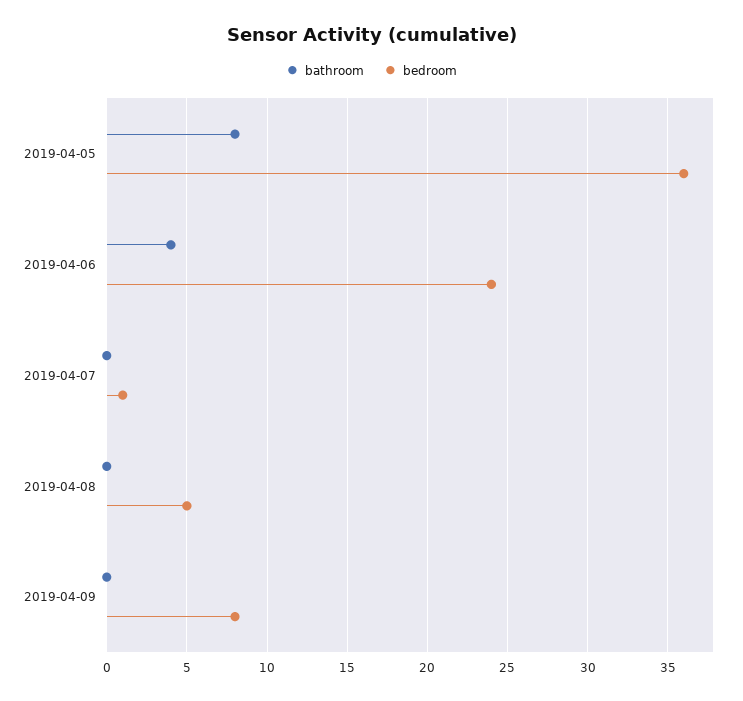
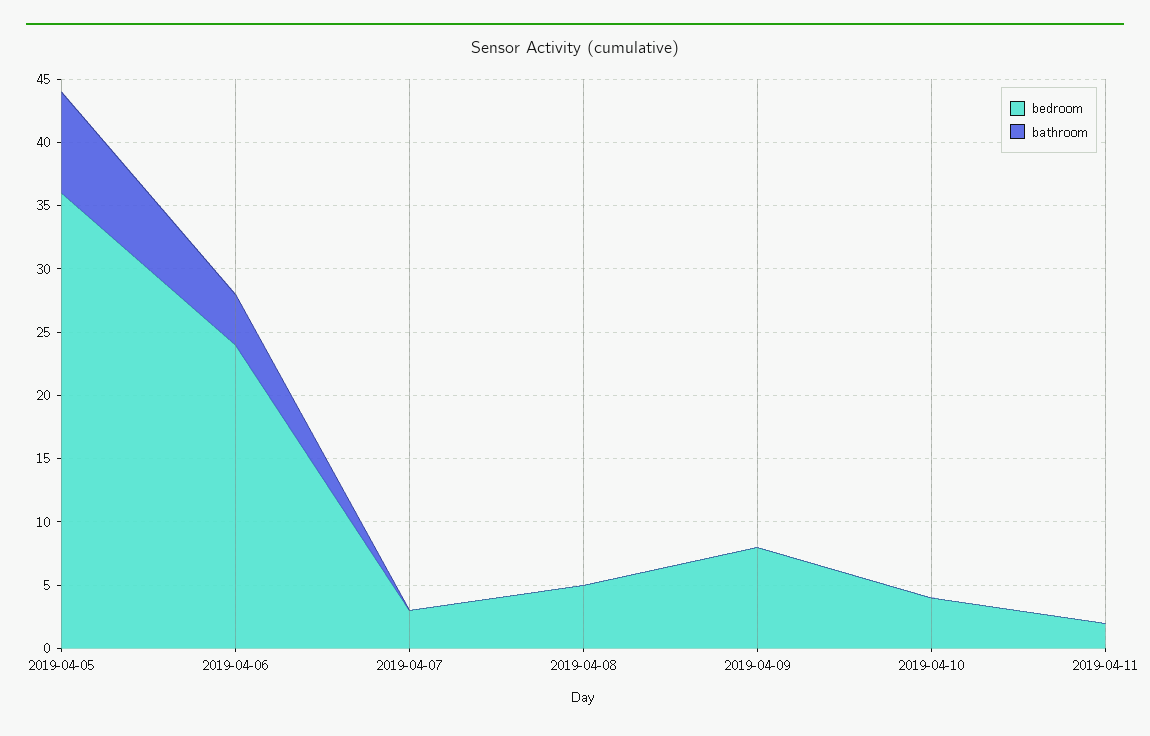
bedroom, 2019-04-07: 1 -> 3
bedroom, 2019-04-10: none -> 4
bathroom, 2019-04-10: none -> 0
bedroom, 2019-04-11: none -> 2
bathroom, 2019-04-11: none -> 0

